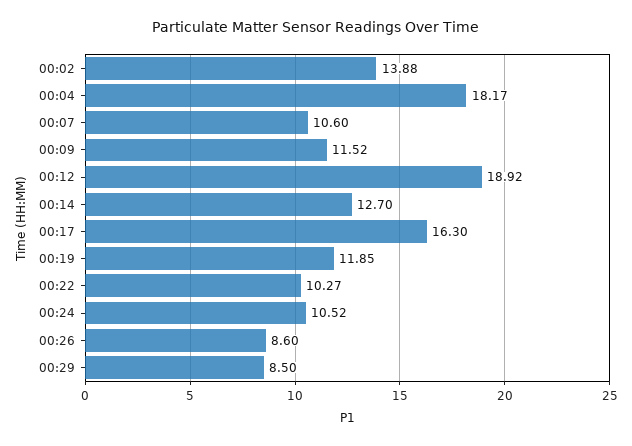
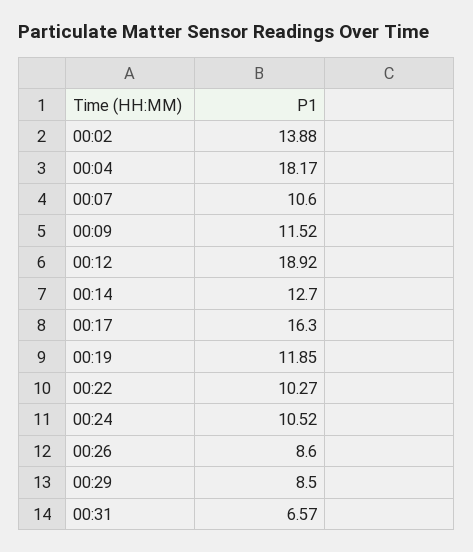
00:31: none -> 6.57

